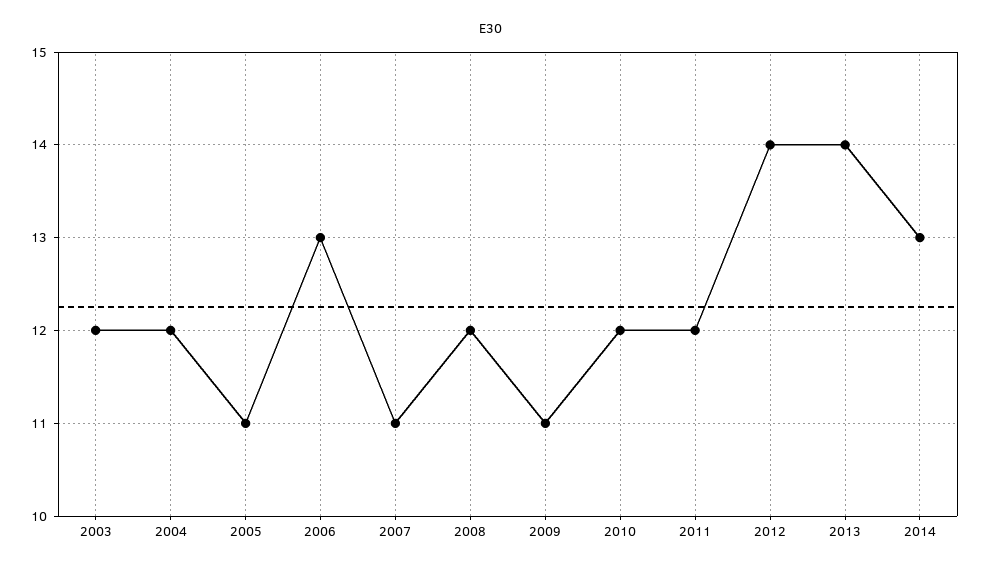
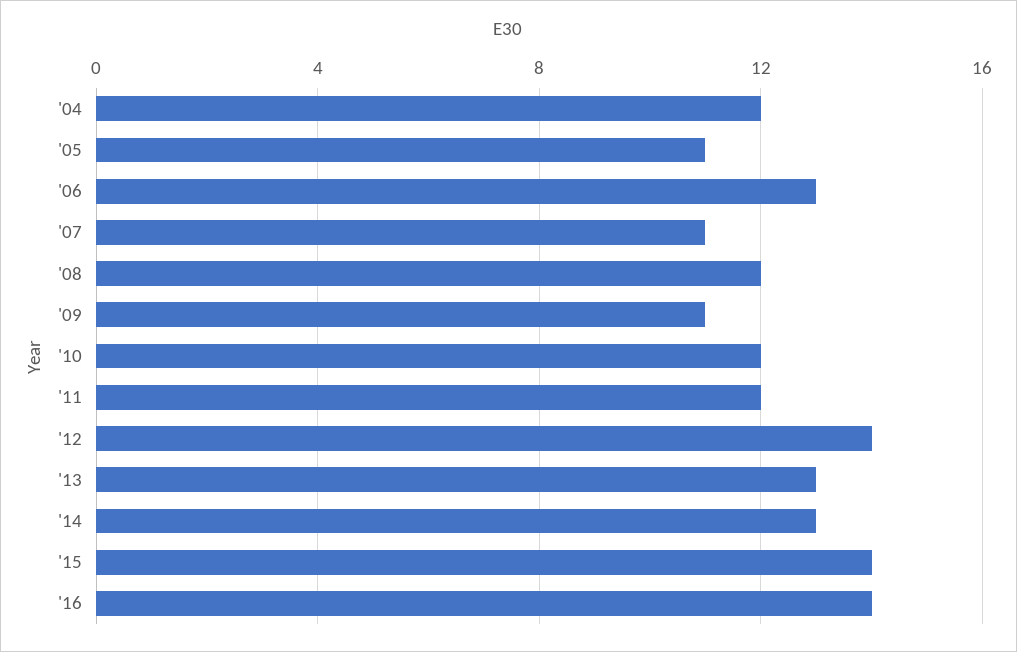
2003: 12 -> none
2013: 14 -> 13
'15: none -> 14
'16: none -> 14

